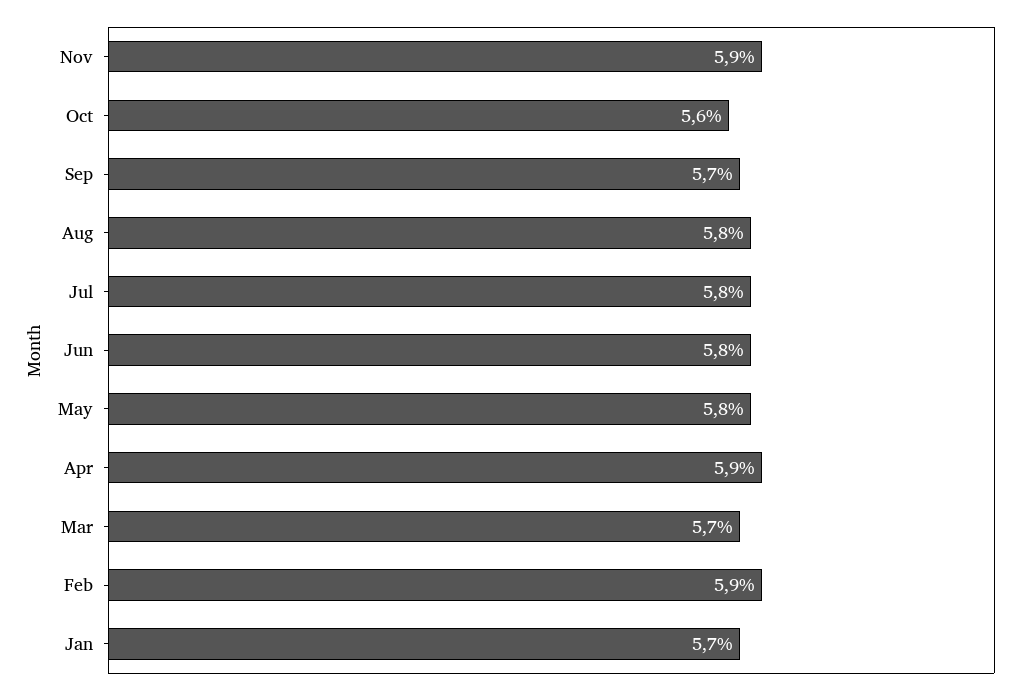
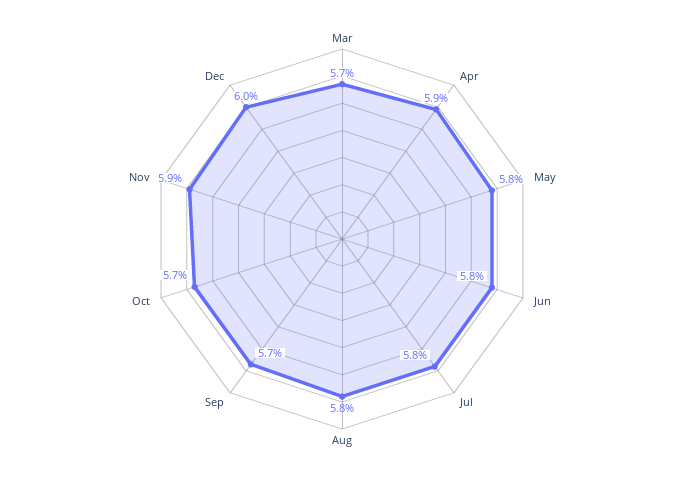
Oct: 5.6 -> 5.7
Feb: 5.9 -> none
Jan: 5.7 -> none
Dec: none -> 6

